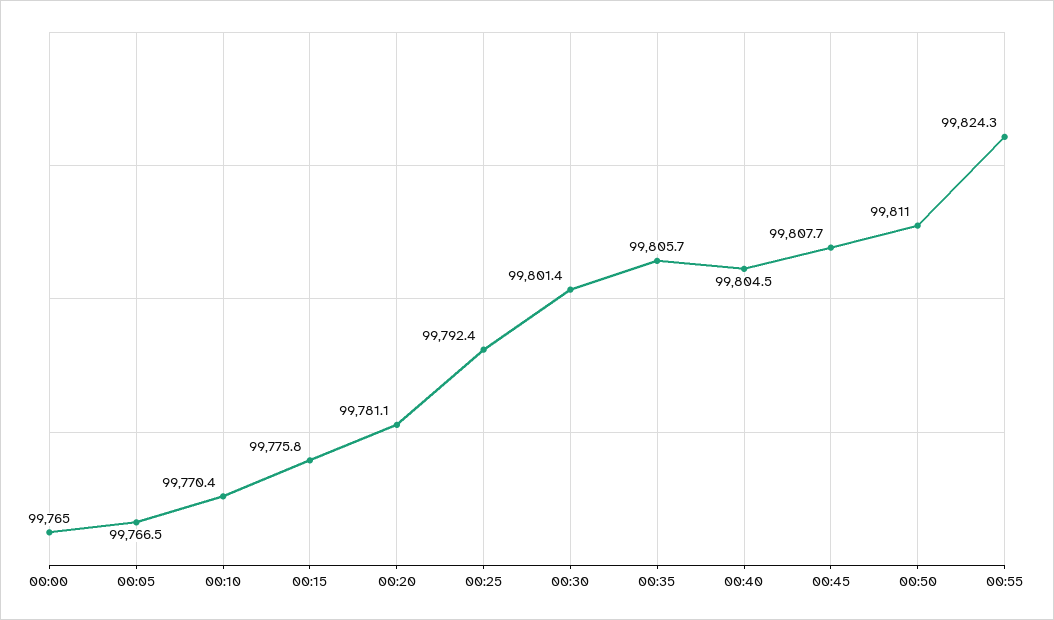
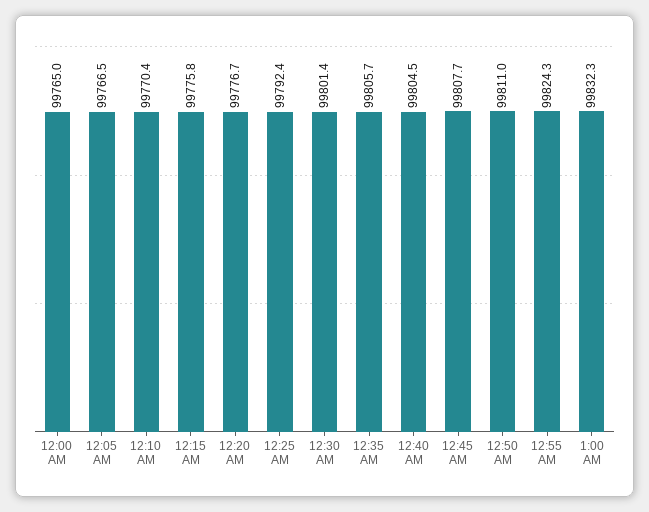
00:20: 99781.1 -> 99776.7
1:00 AM: none -> 99832.3

